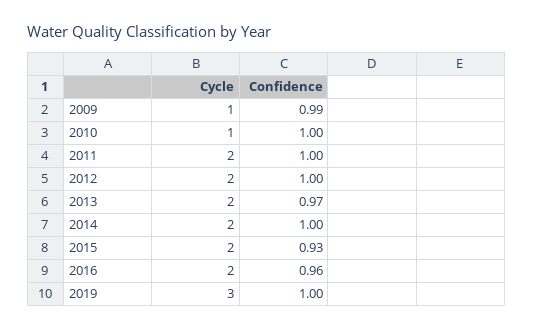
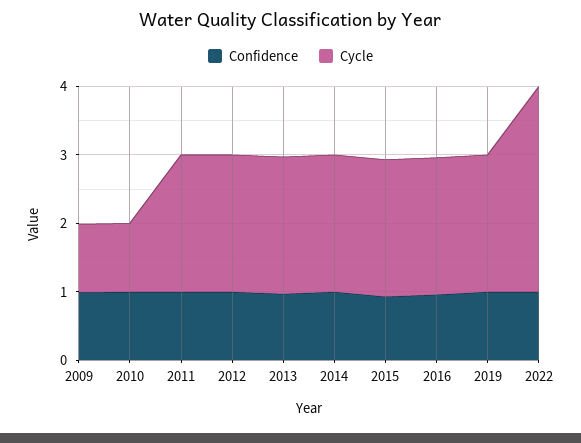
Cycle, 2019: 3 -> 2
Confidence, 2022: none -> 1
Cycle, 2022: none -> 3

